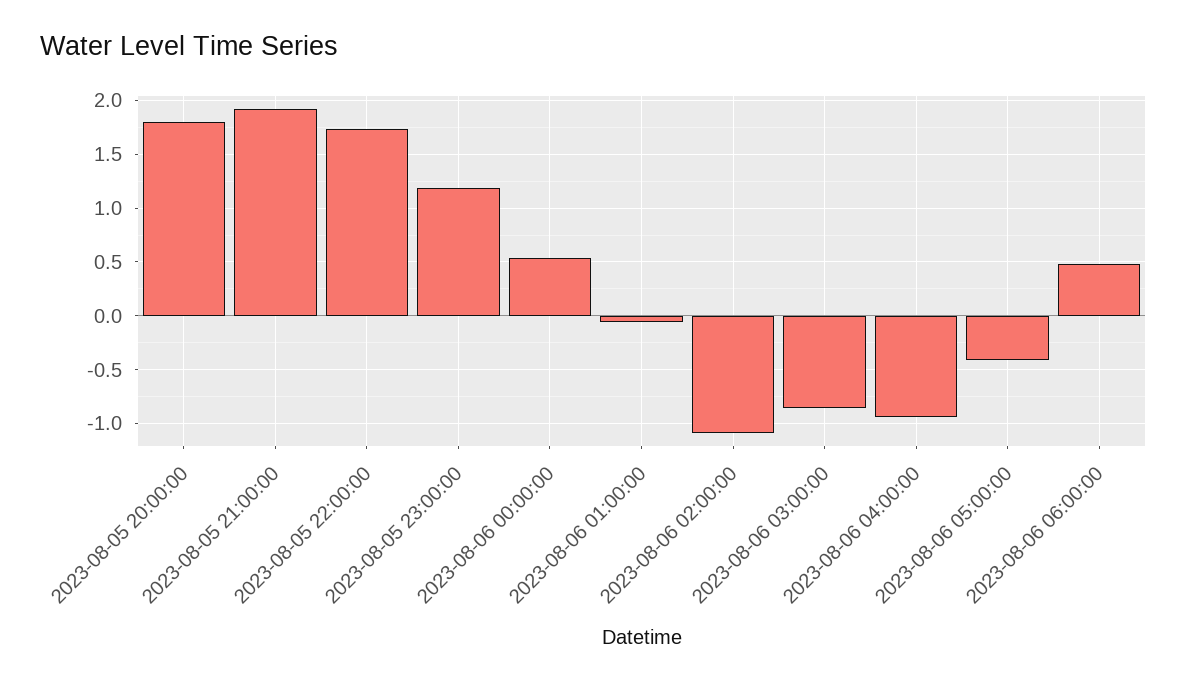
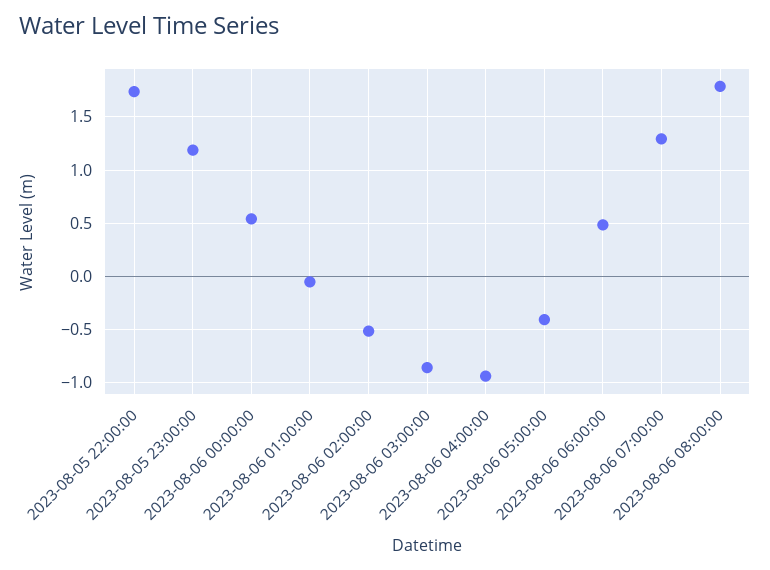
2023-08-05 20:00:00: 1.8 -> none
2023-08-05 21:00:00: 1.9 -> none
2023-08-06 02:00:00: -1.1 -> -0.5
2023-08-06 07:00:00: none -> 1.3
2023-08-06 08:00:00: none -> 1.8

